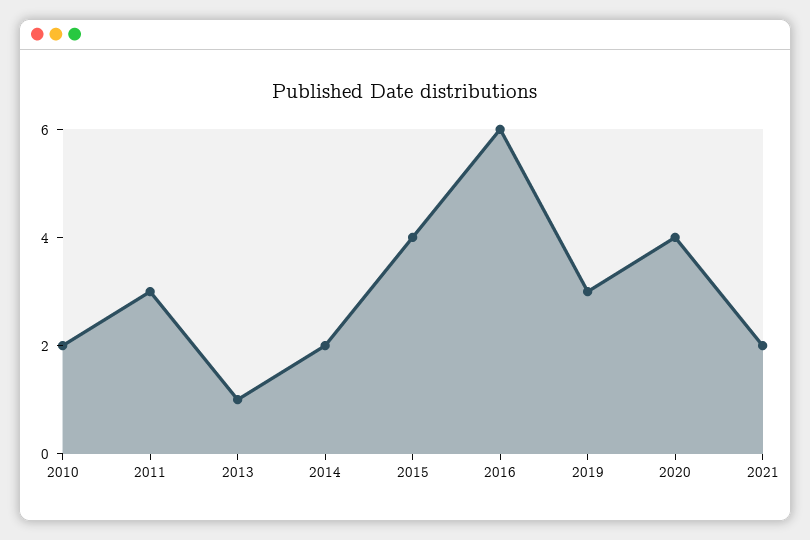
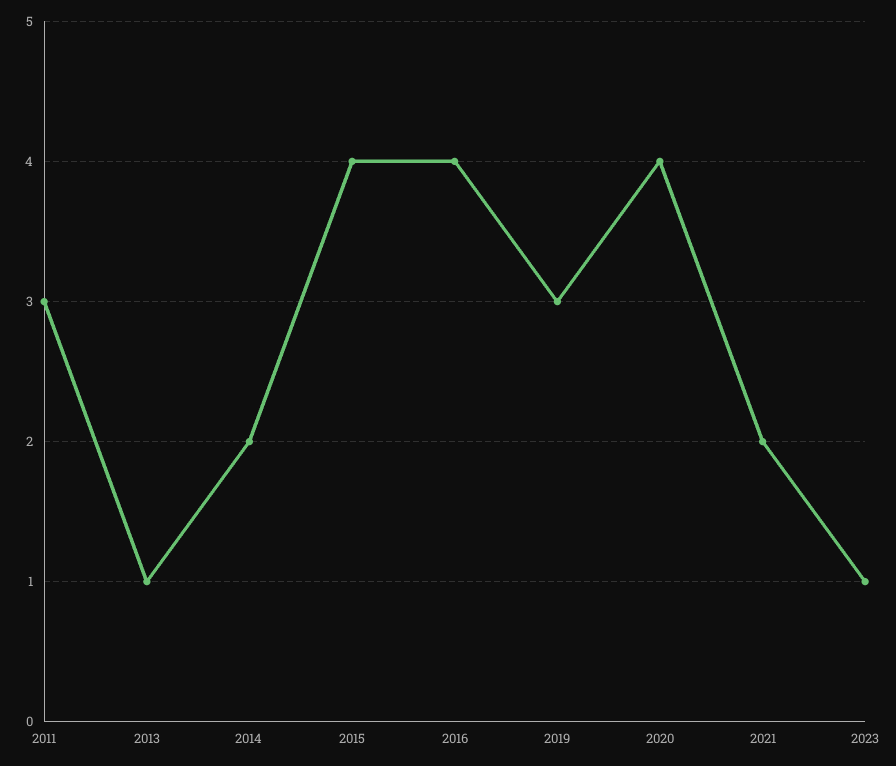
2010: 2 -> none
2016: 6 -> 4
2023: none -> 1

